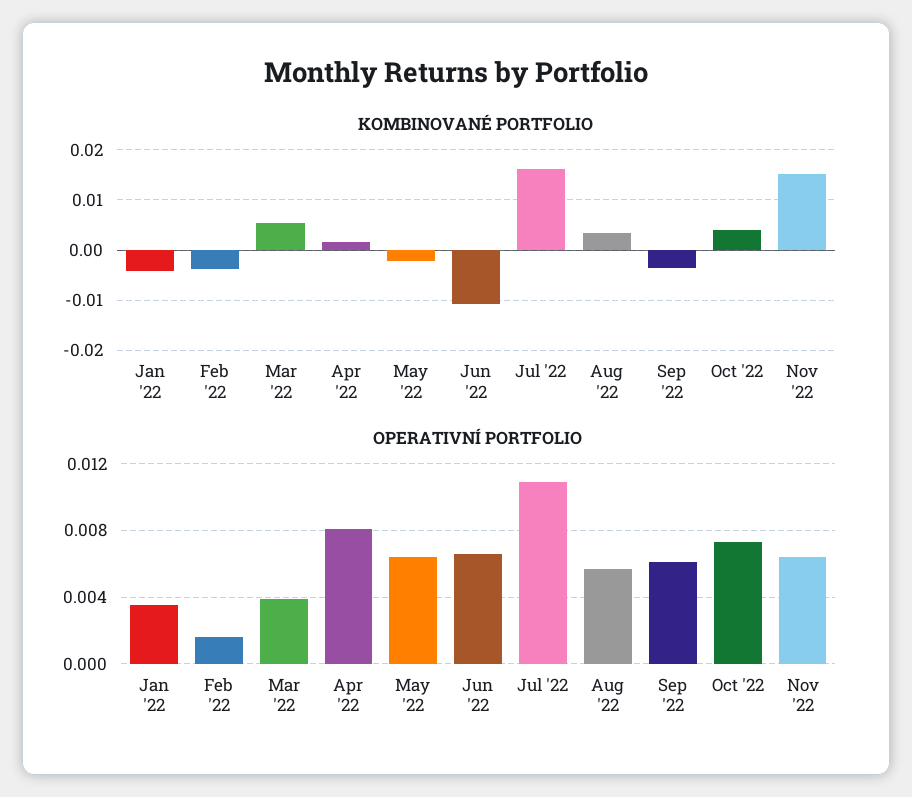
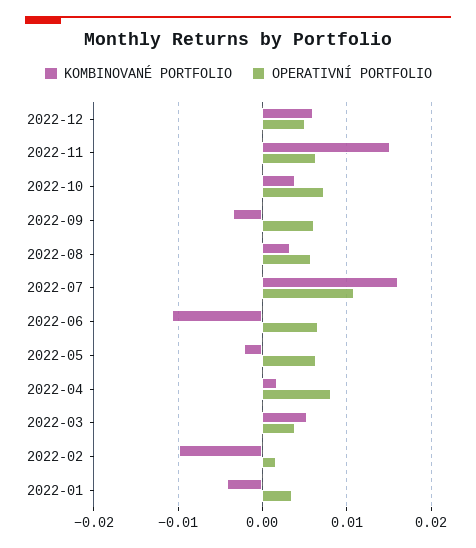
KOMBINOVANÉ PORTFOLIO, Feb '22: -0.004 -> -0.01
KOMBINOVANÉ PORTFOLIO, 2022-12: none -> 0.006
OPERATIVNÍ PORTFOLIO, 2022-12: none -> 0.005

